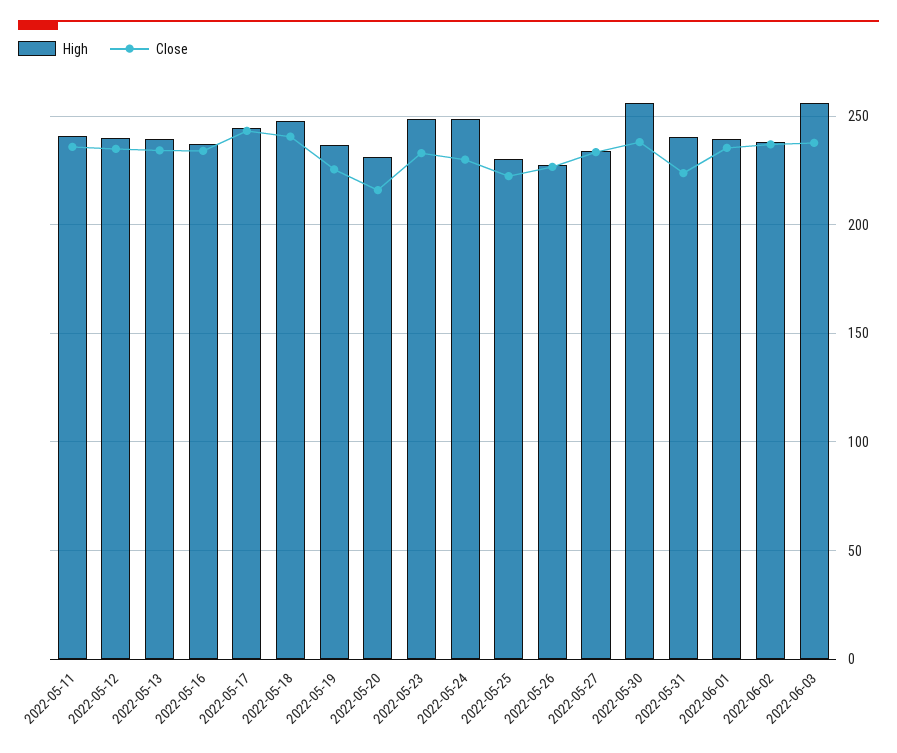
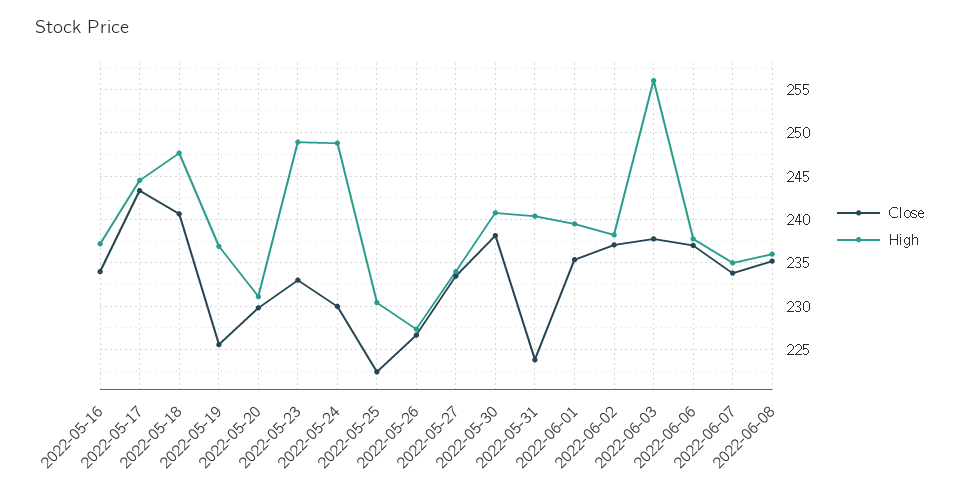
High, 2022-05-11: 240 -> none
Close, 2022-05-11: 235 -> none
High, 2022-05-12: 240 -> none
Close, 2022-05-12: 235 -> none
High, 2022-05-13: 240 -> none
Close, 2022-05-13: 235 -> none
Close, 2022-05-20: 215 -> 230
High, 2022-05-30: 255 -> 241
Close, 2022-06-06: none -> 237
High, 2022-06-06: none -> 238
Close, 2022-06-07: none -> 234
High, 2022-06-07: none -> 235
Close, 2022-06-08: none -> 235
High, 2022-06-08: none -> 236

